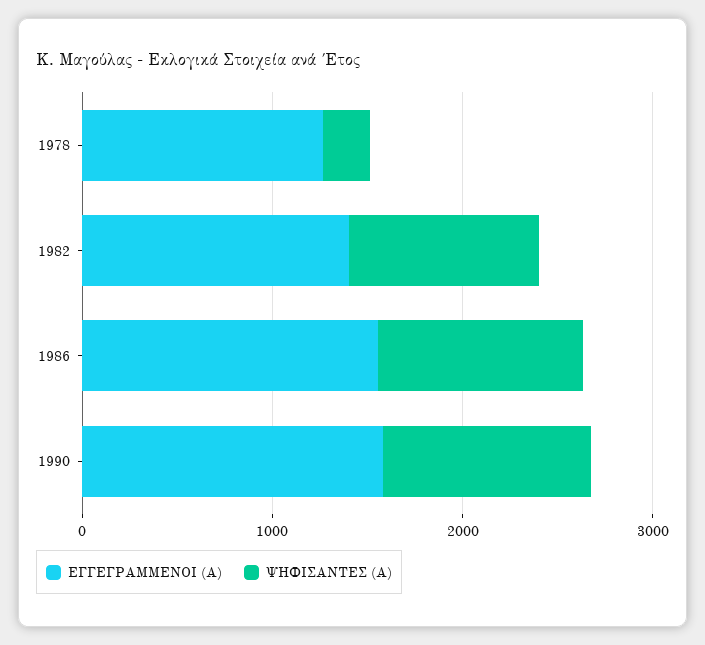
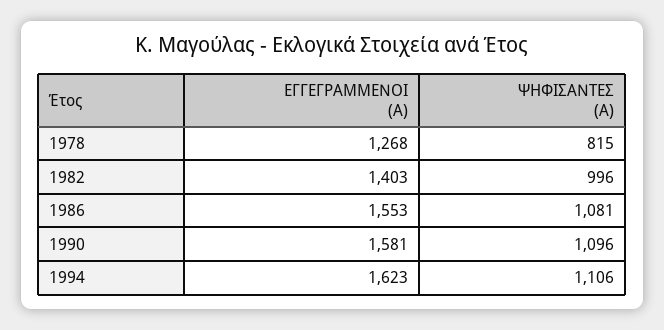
ΨΗΦΙΣΑΝΤΕΣ (Α), 1978: 200 -> 815
ΕΓΓΕΓΡΑΜΜΕΝΟΙ (Α), 1994: none -> 1623
ΨΗΦΙΣΑΝΤΕΣ (Α), 1994: none -> 1106

